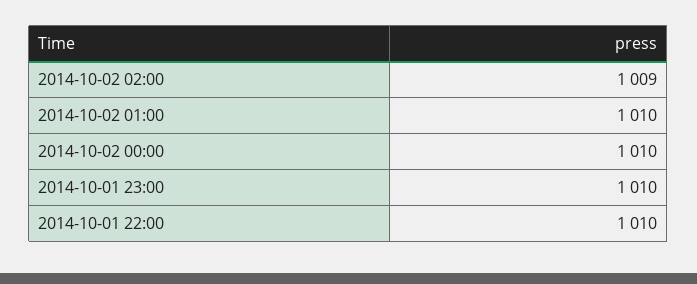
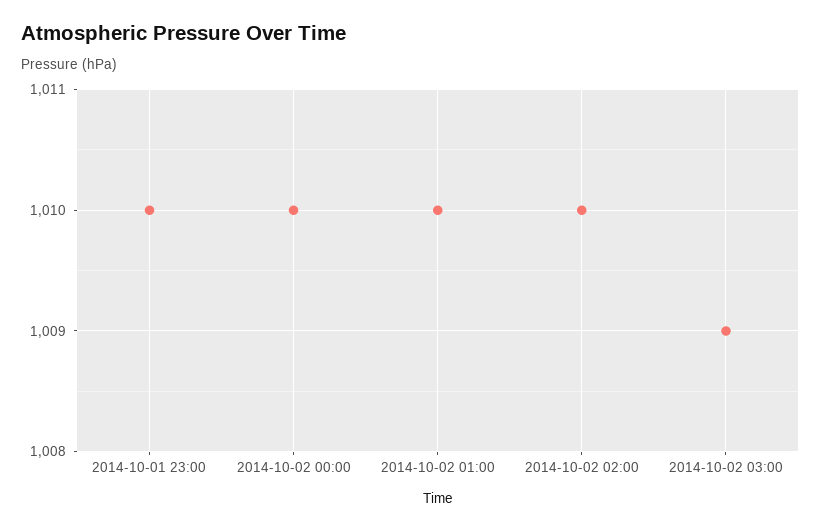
2014-10-02 02:00: 1009 -> 1010
2014-10-01 22:00: 1010 -> none
2014-10-02 03:00: none -> 1009

